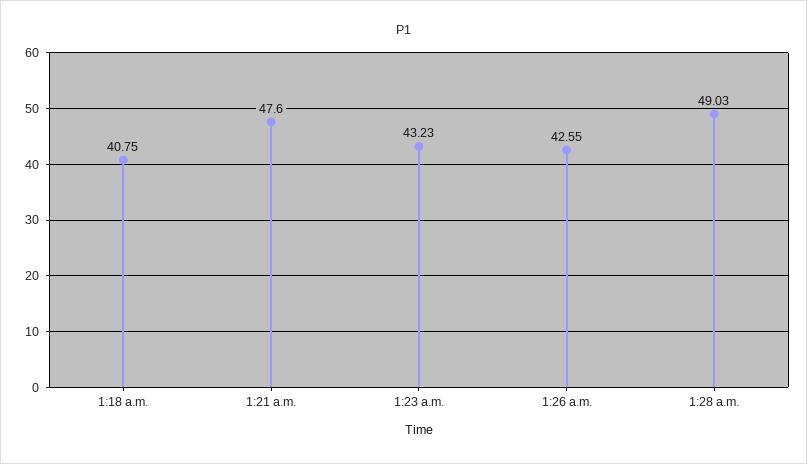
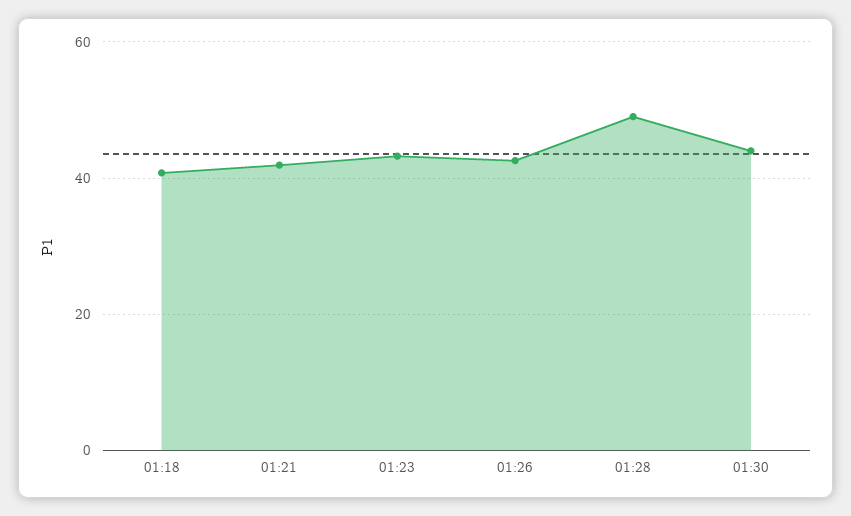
1:21 a.m.: 47.6 -> 42
01:30: none -> 44

